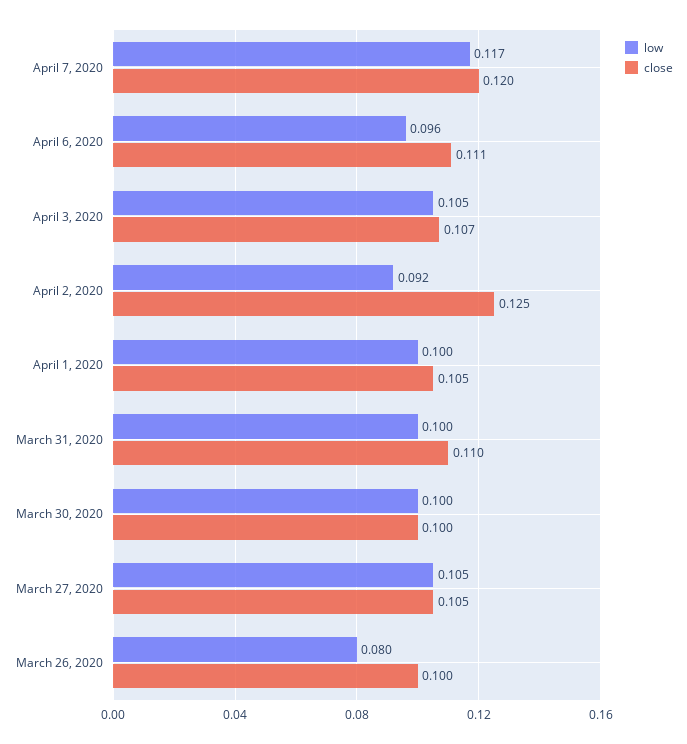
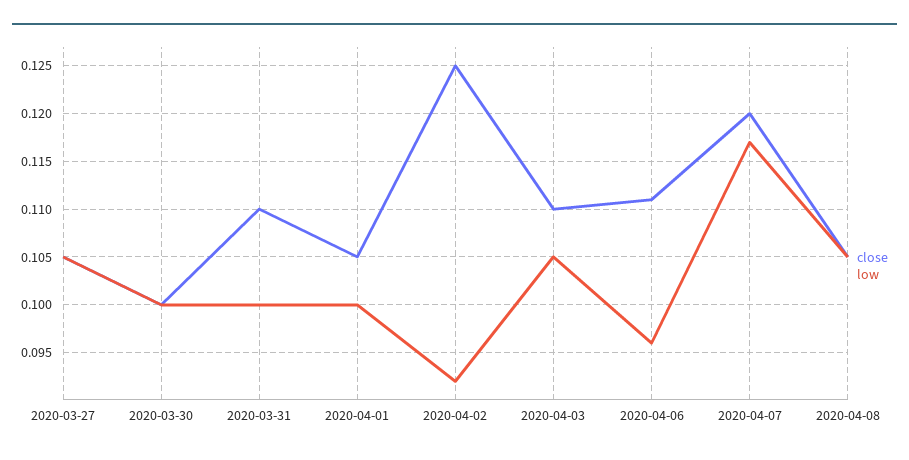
close, April 3, 2020: 0.107 -> 0.11
low, March 26, 2020: 0.08 -> none
close, March 26, 2020: 0.1 -> none
close, 2020-04-08: none -> 0.105
low, 2020-04-08: none -> 0.105

